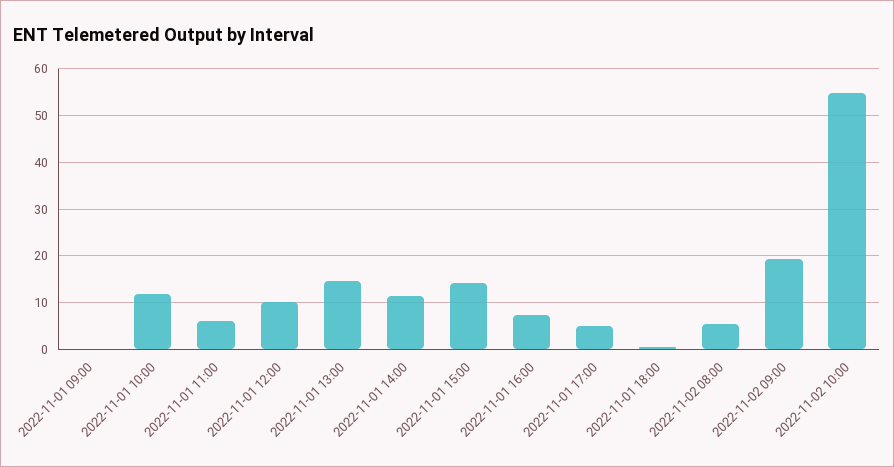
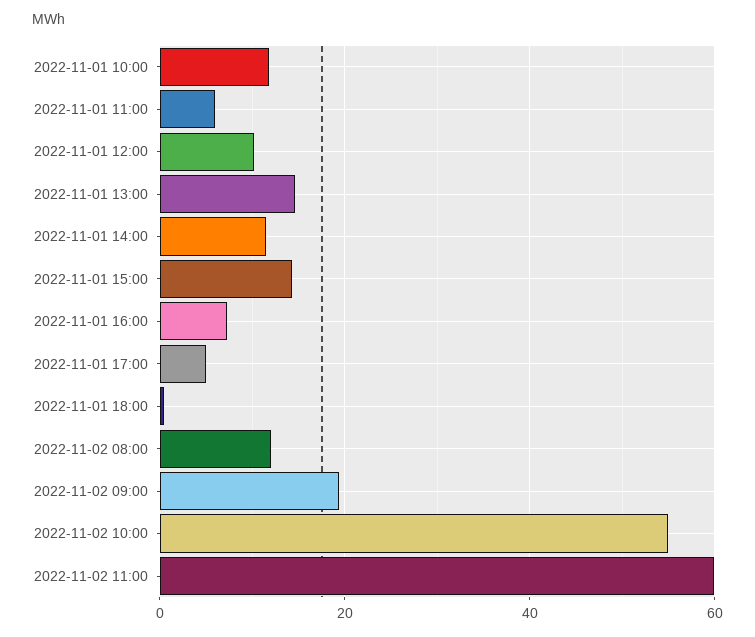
2022-11-01 09:00: 0 -> none
2022-11-02 08:00: 6 -> 12
2022-11-02 11:00: none -> 60

